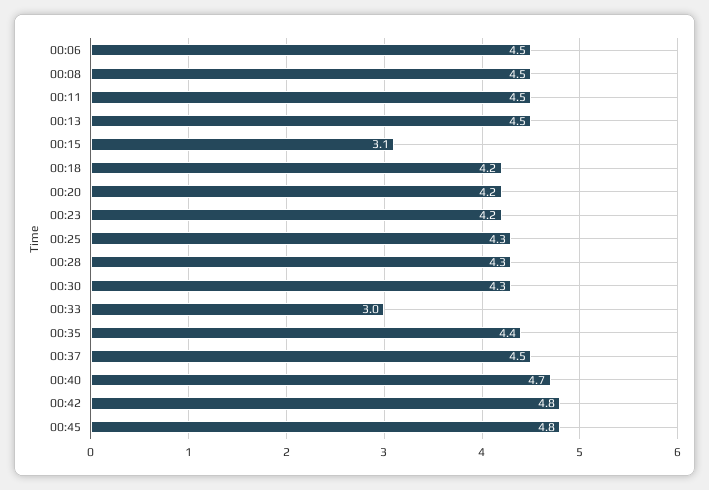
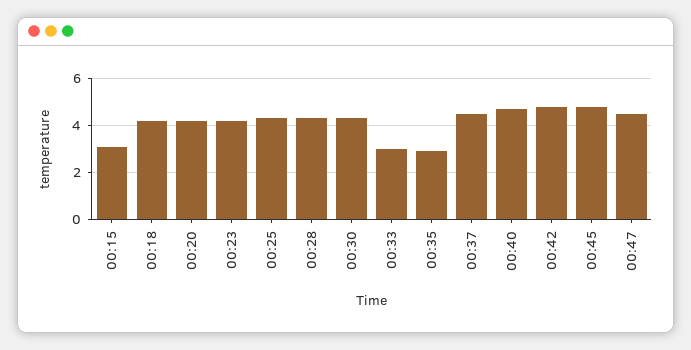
00:06: 4.5 -> none
00:08: 4.5 -> none
00:11: 4.5 -> none
00:13: 4.5 -> none
00:35: 4.4 -> 3
00:47: none -> 4.5

